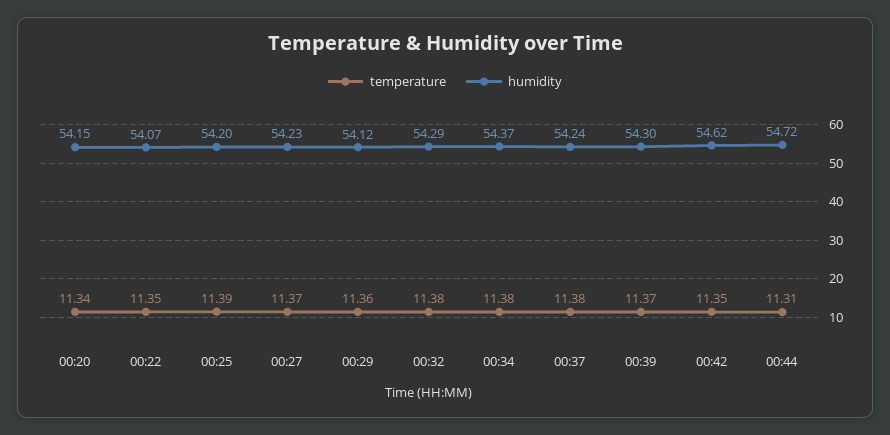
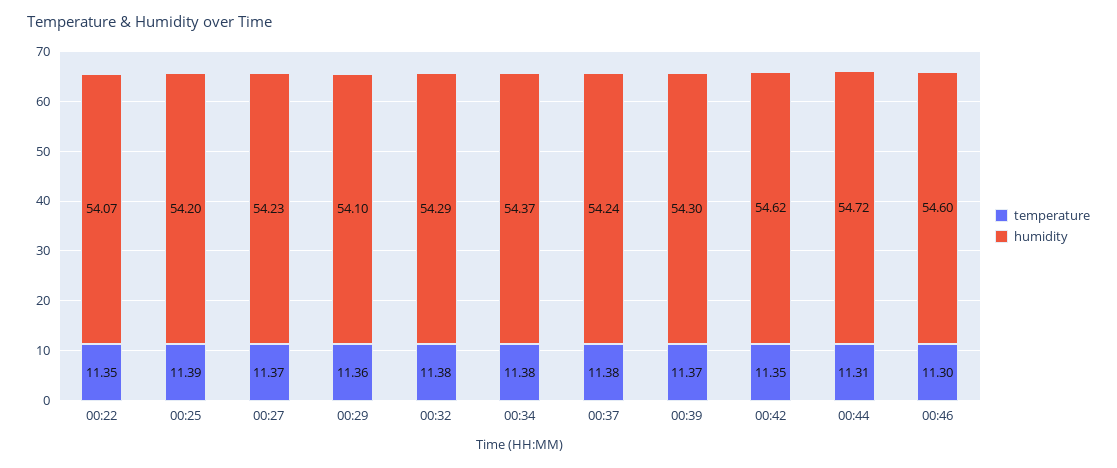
temperature, 00:20: 11.34 -> none
humidity, 00:20: 54.15 -> none
humidity, 00:29: 54.12 -> 54.1
temperature, 00:46: none -> 11.3
humidity, 00:46: none -> 54.6

